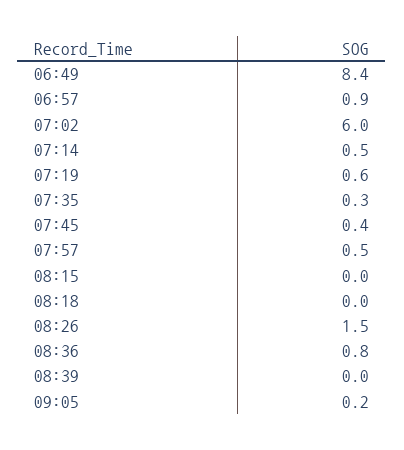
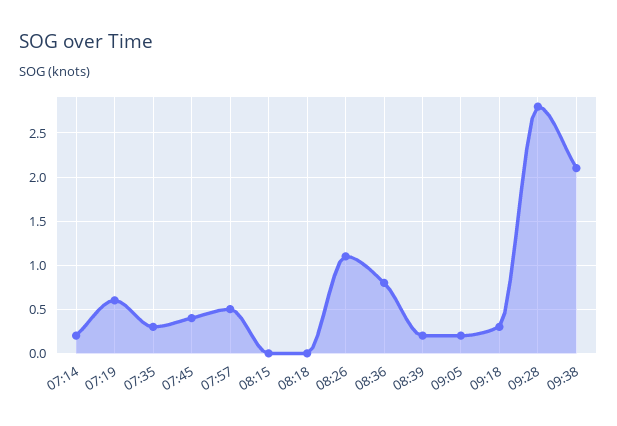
06:49: 8.4 -> none
06:57: 0.9 -> none
07:02: 6 -> none
07:14: 0.5 -> 0.2
08:26: 1.5 -> 1.1
08:39: 0 -> 0.2
09:18: none -> 0.3
09:28: none -> 2.8
09:38: none -> 2.1

